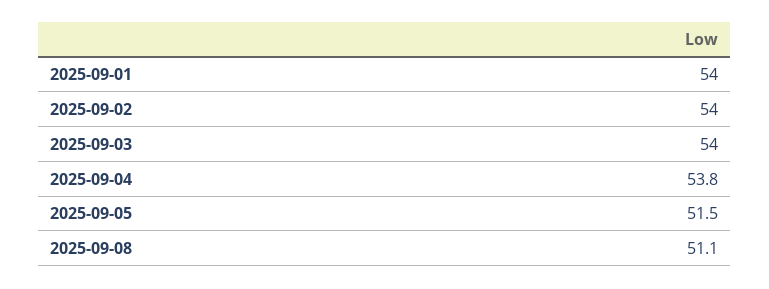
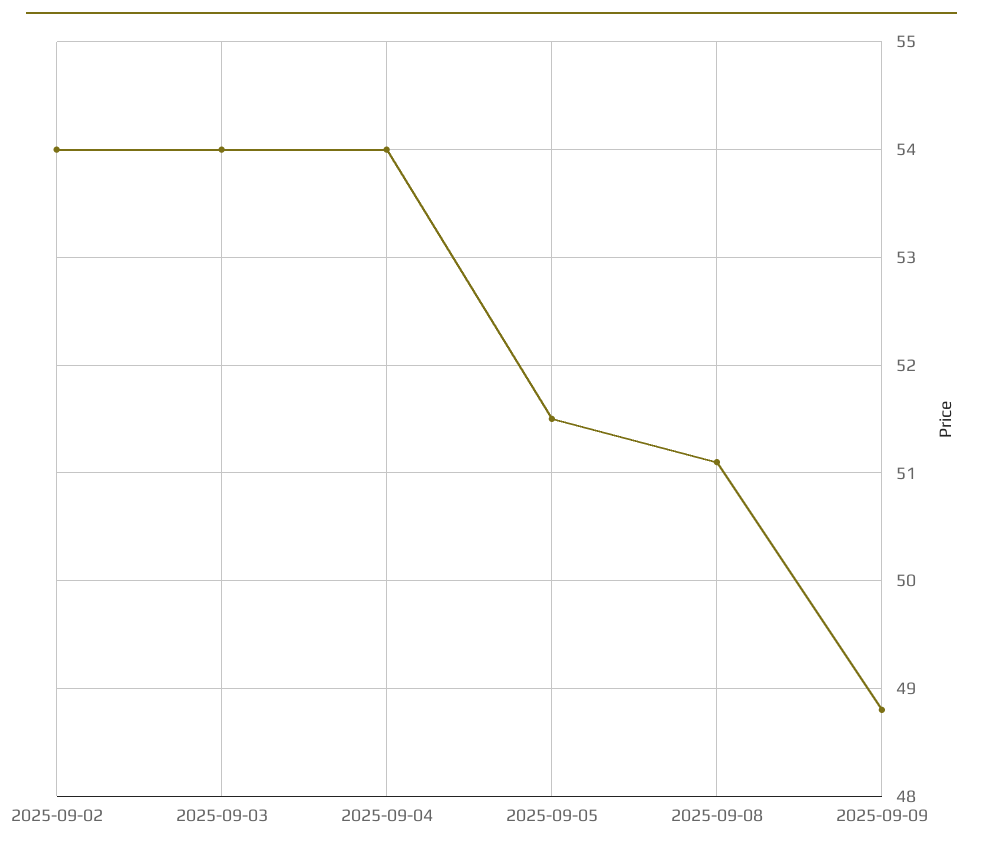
2025-09-01: 54 -> none
2025-09-04: 53.8 -> 54
2025-09-09: none -> 48.8

